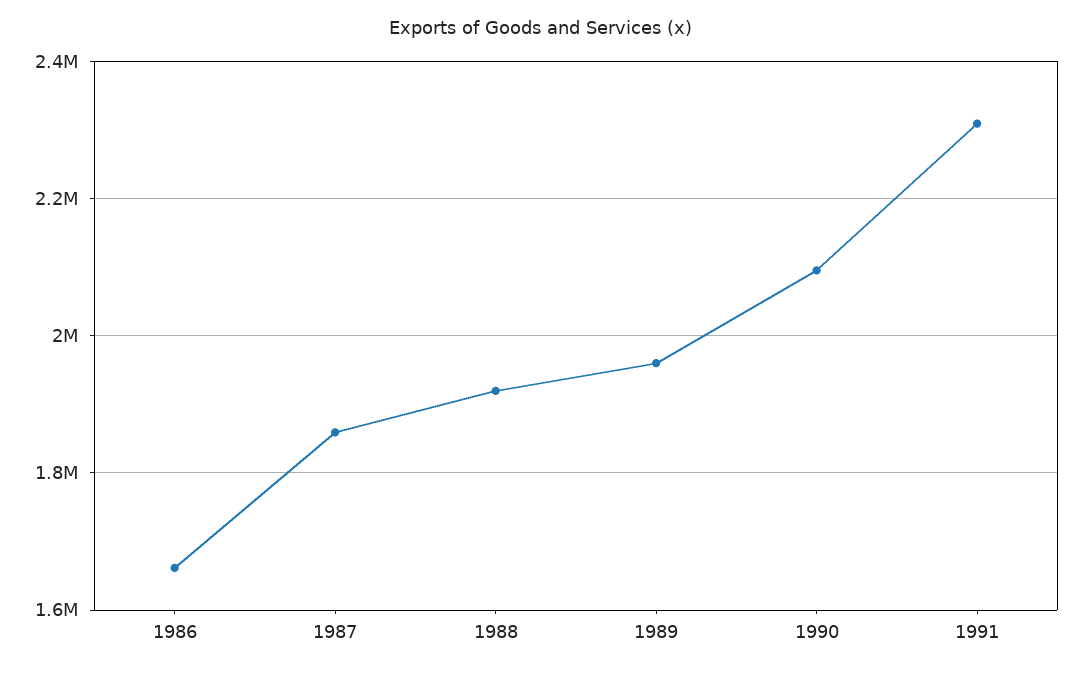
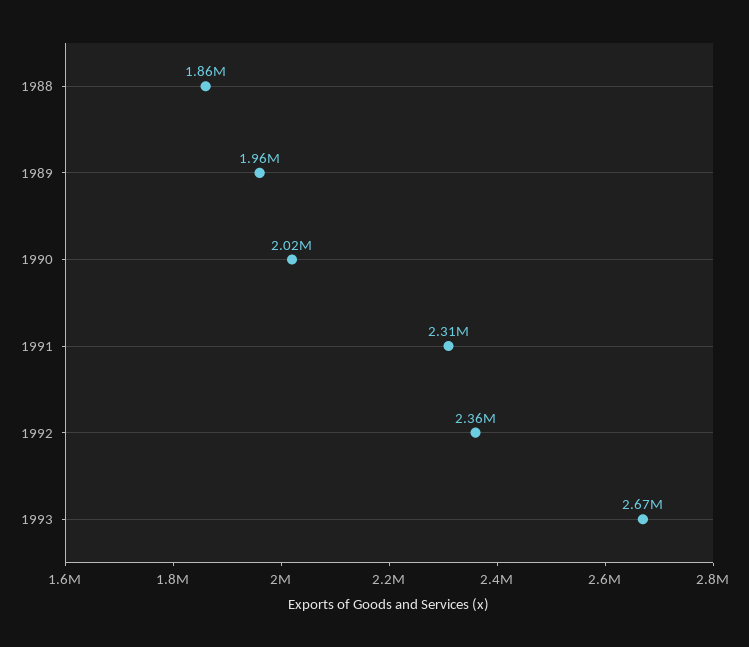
1986: 1660000 -> none
1987: 1860000 -> none
1988: 1920000 -> 1860000
1990: 2100000 -> 2020000
1992: none -> 2360000
1993: none -> 2670000

